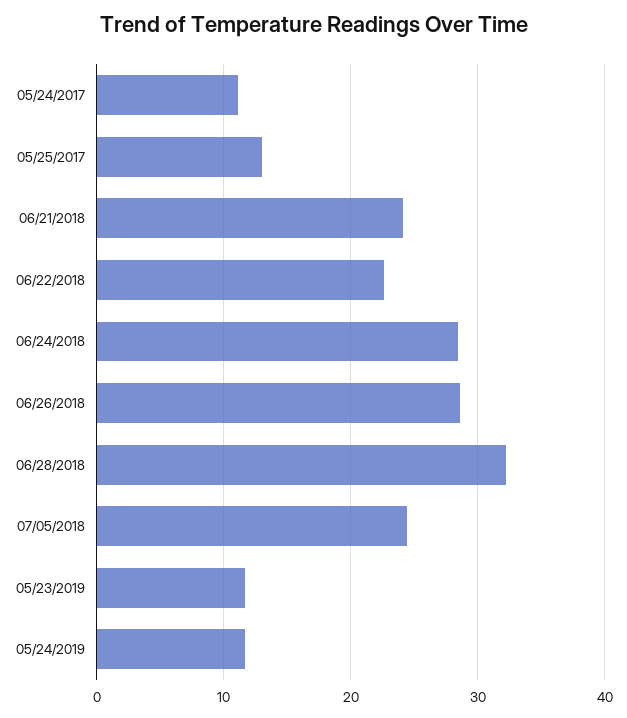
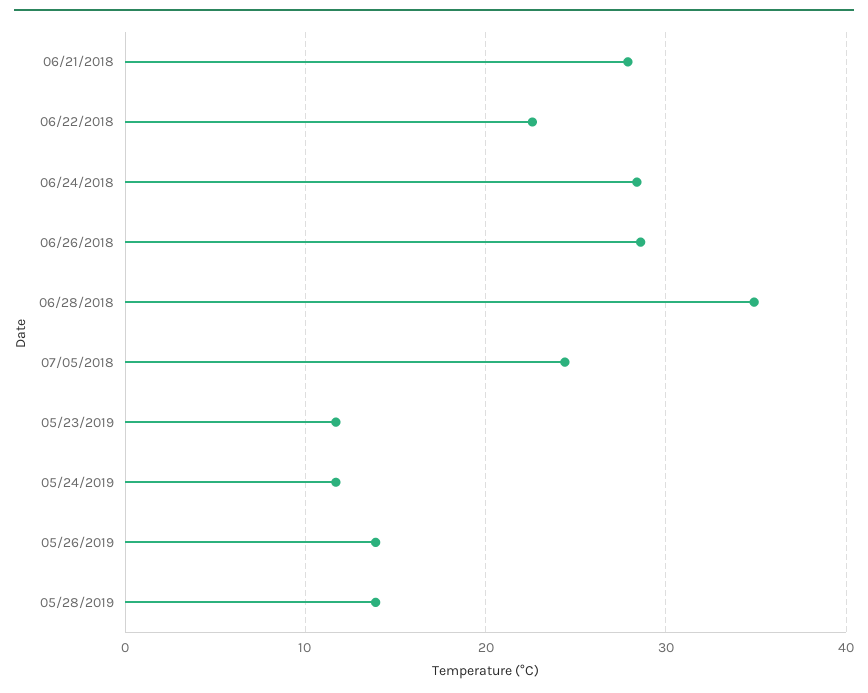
05/24/2017: 11 -> none
05/25/2017: 13 -> none
06/21/2018: 24 -> 28
06/28/2018: 32 -> 35
05/26/2019: none -> 14
05/28/2019: none -> 14

